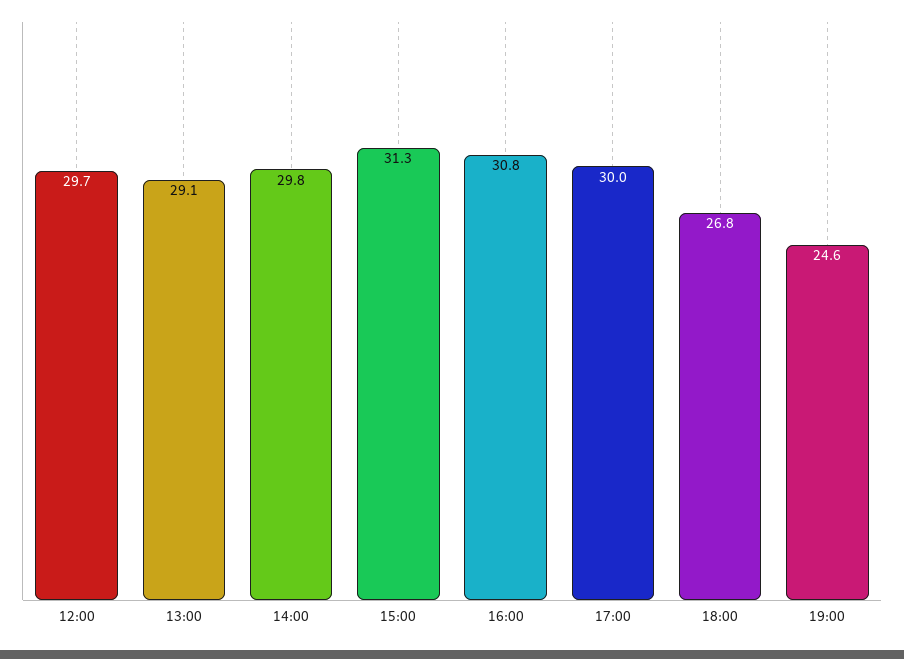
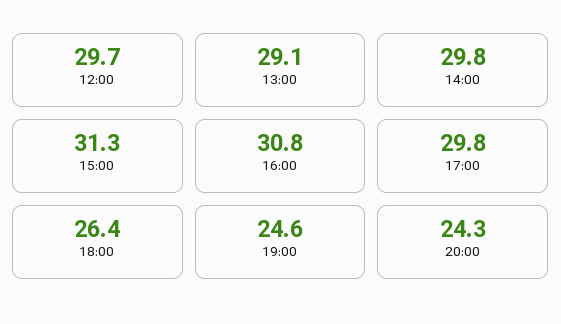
17:00: 30 -> 29.8
18:00: 26.8 -> 26.4
20:00: none -> 24.3

